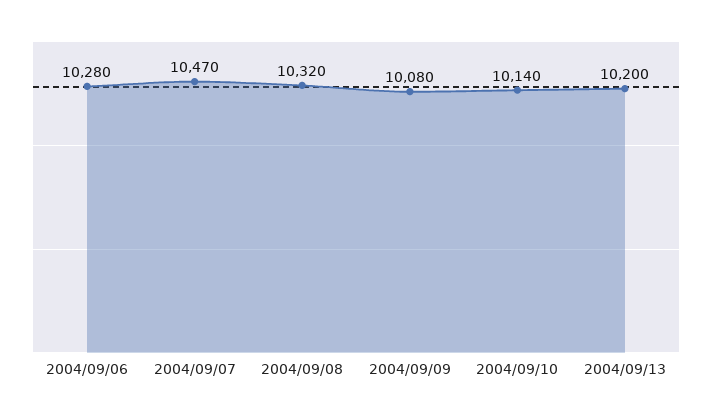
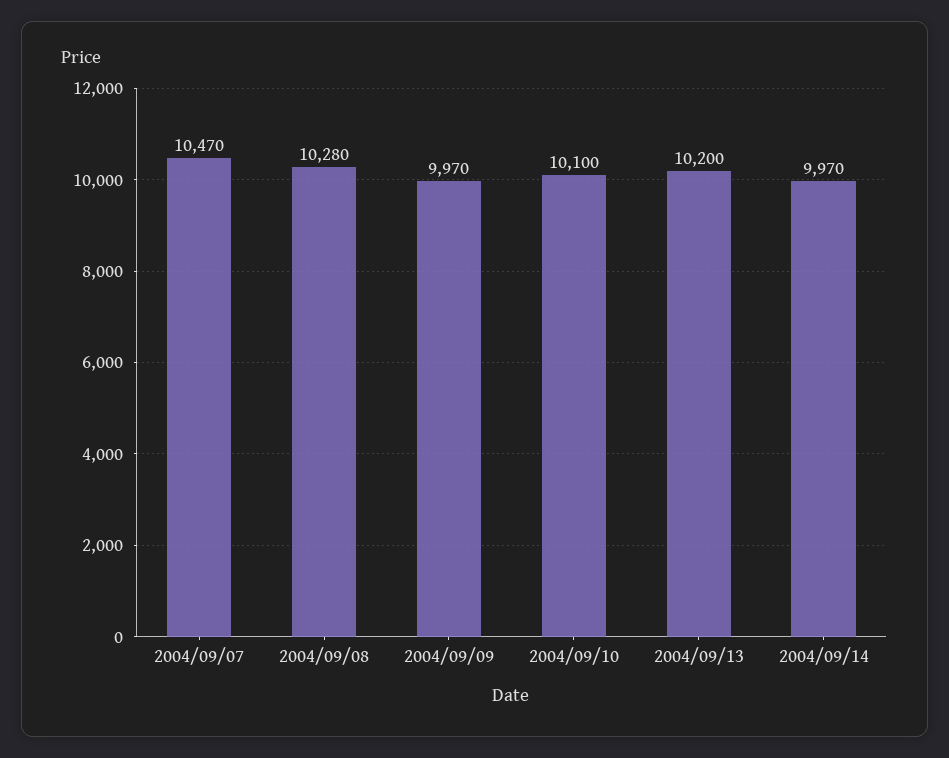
2004/09/06: 10280 -> none
2004/09/08: 10320 -> 10280
2004/09/09: 10080 -> 9970
2004/09/10: 10140 -> 10100
2004/09/14: none -> 9970

